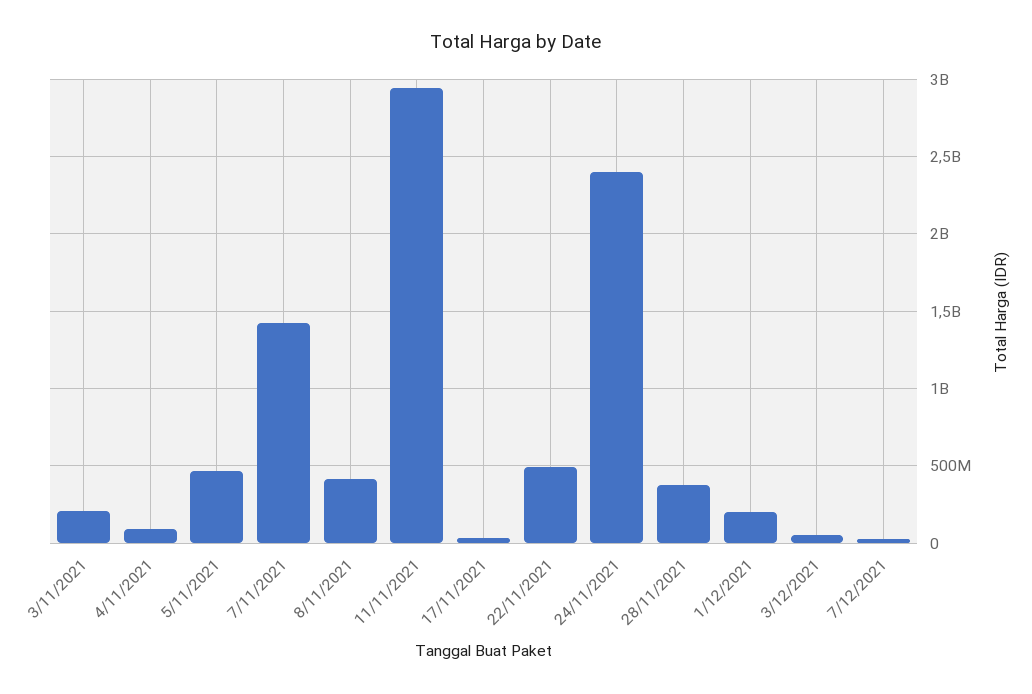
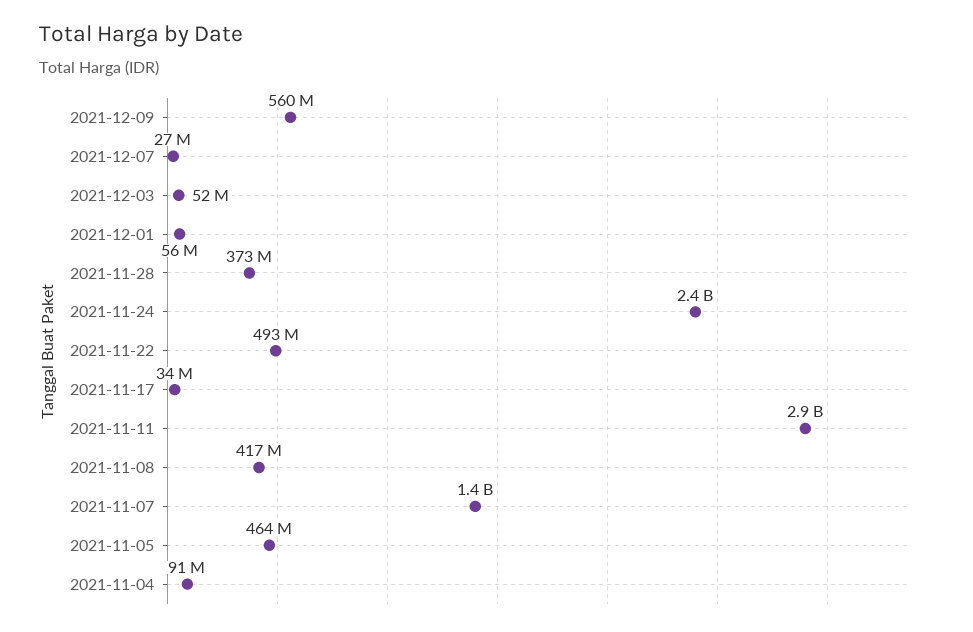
3/11/2021: 200000000 -> none
1/12/2021: 200000000 -> 56000000
2021-12-09: none -> 560000000

